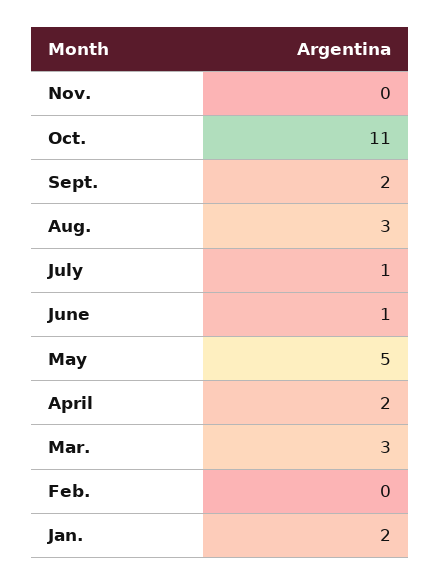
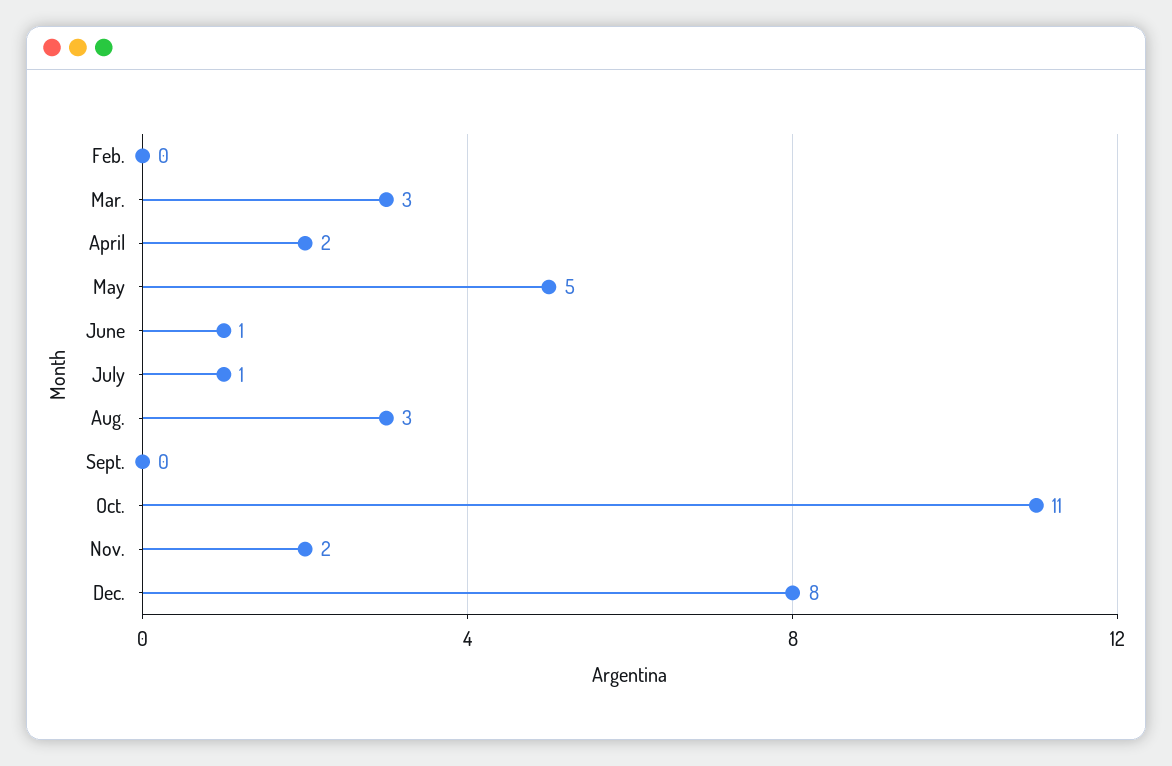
Nov.: 0 -> 2
Sept.: 2 -> 0
Jan.: 2 -> none
Dec.: none -> 8

